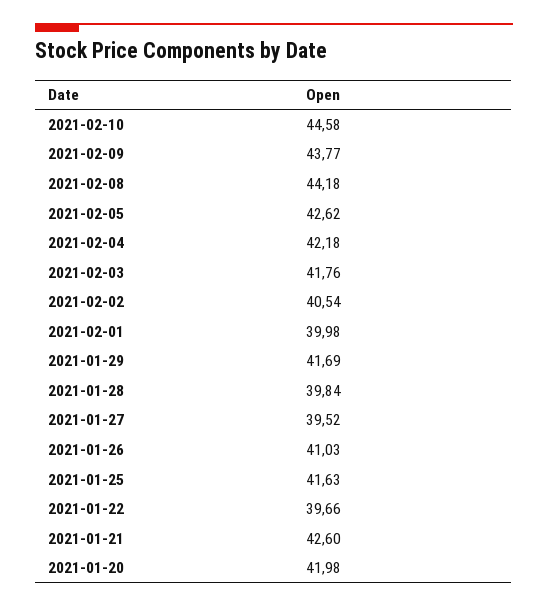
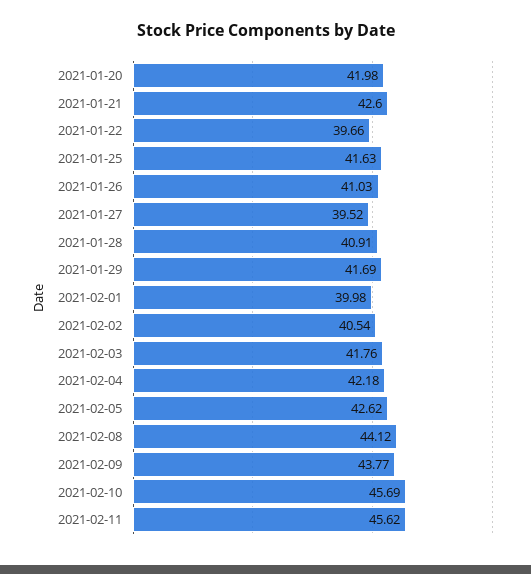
2021-02-10: 44.58 -> 45.69
2021-02-08: 44.18 -> 44.12
2021-01-28: 39.84 -> 40.91
2021-02-11: none -> 45.62

